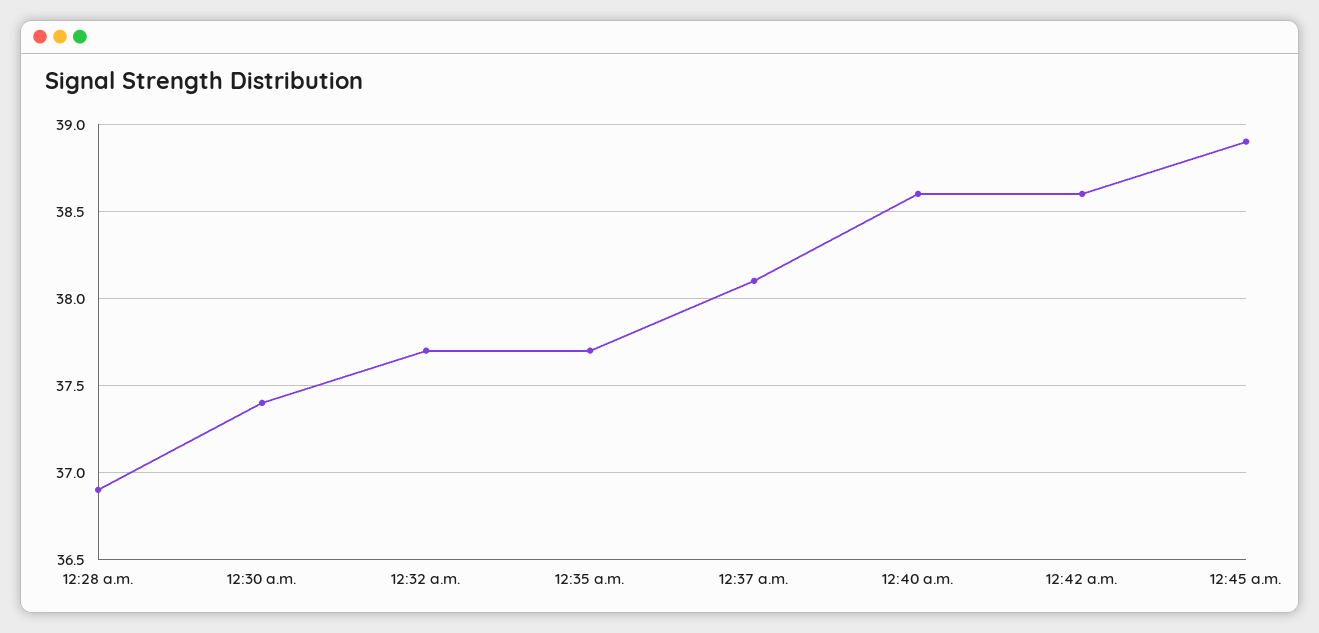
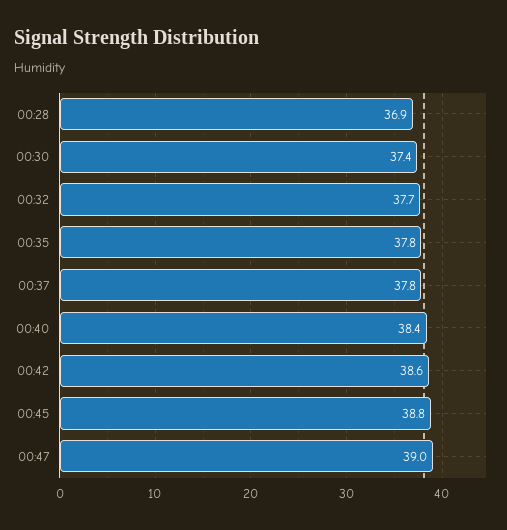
12:35 a.m.: 37.7 -> 37.8
12:37 a.m.: 38.1 -> 37.8
12:40 a.m.: 38.6 -> 38.4
12:45 a.m.: 38.9 -> 38.8
00:47: none -> 39

